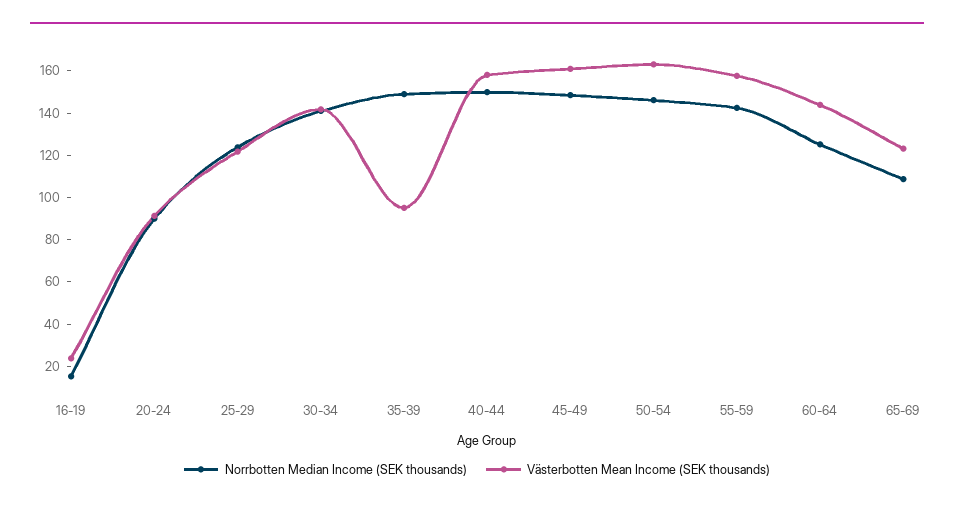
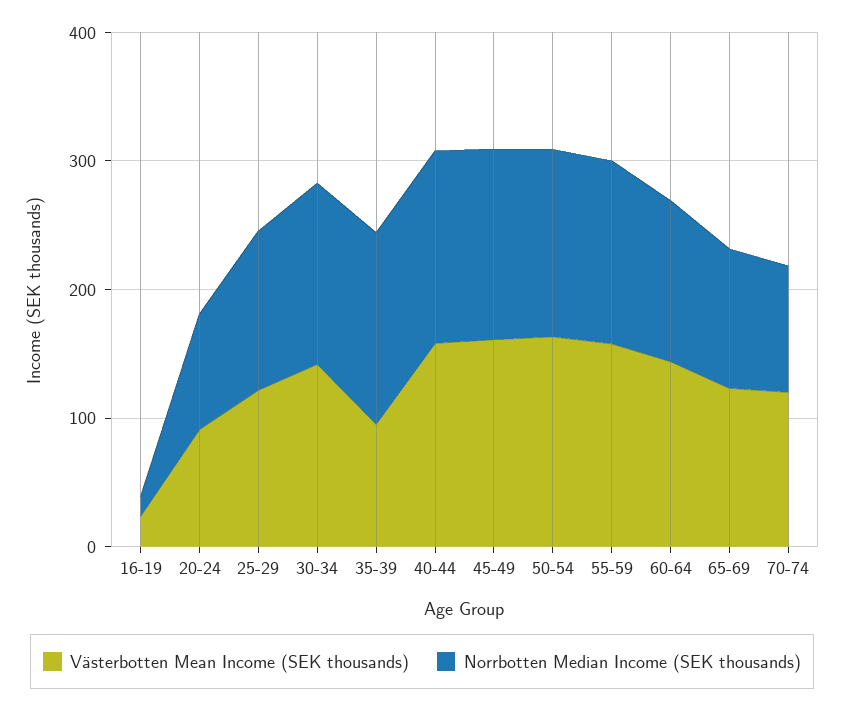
Västerbotten Mean Income (SEK thousands), 70-74: none -> 120
Norrbotten Median Income (SEK thousands), 70-74: none -> 100

